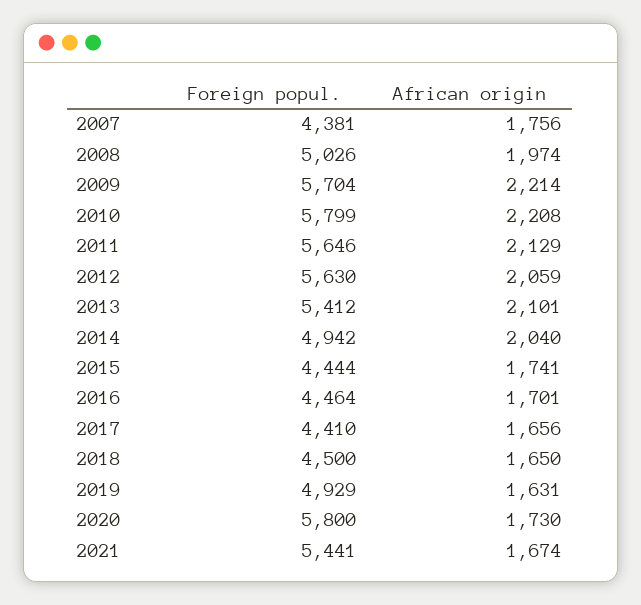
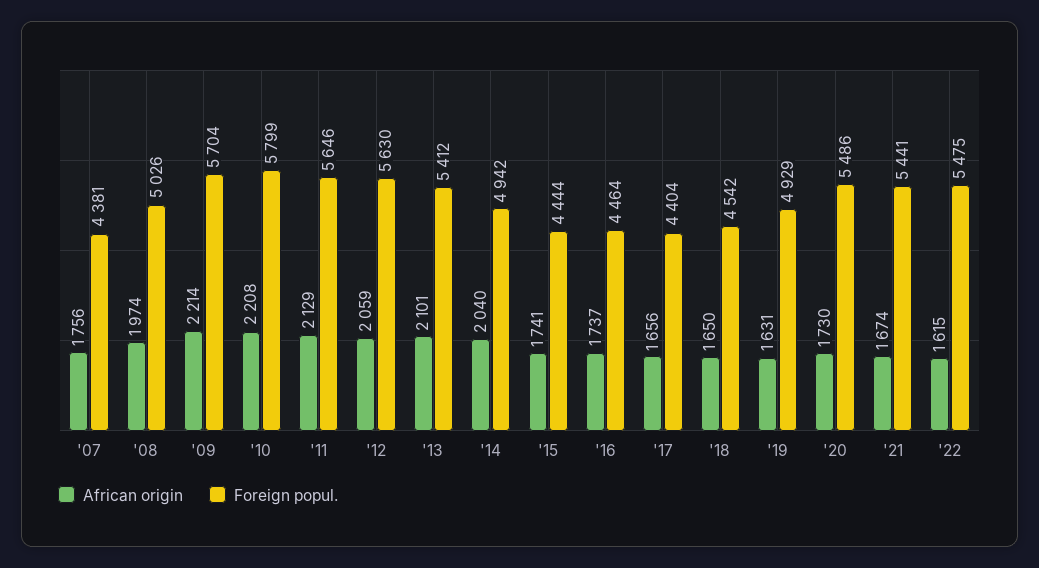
African origin, 2016: 1701 -> 1737
Foreign popul., 2017: 4410 -> 4404
Foreign popul., 2018: 4500 -> 4542
Foreign popul., 2020: 5800 -> 5486
African origin, '22: none -> 1615
Foreign popul., '22: none -> 5475

